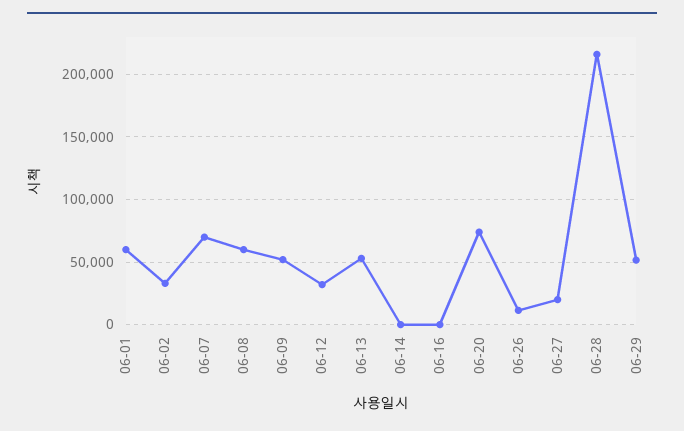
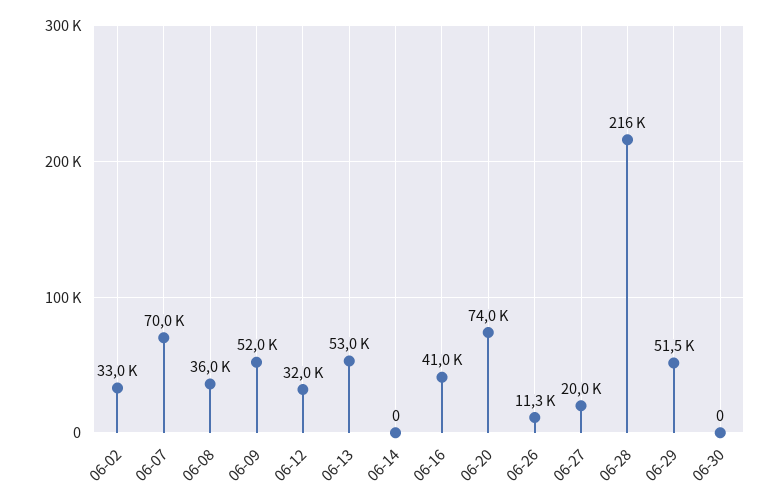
06-01: 60000 -> none
06-08: 60000 -> 36000
06-16: 0 -> 41000
06-30: none -> 0

